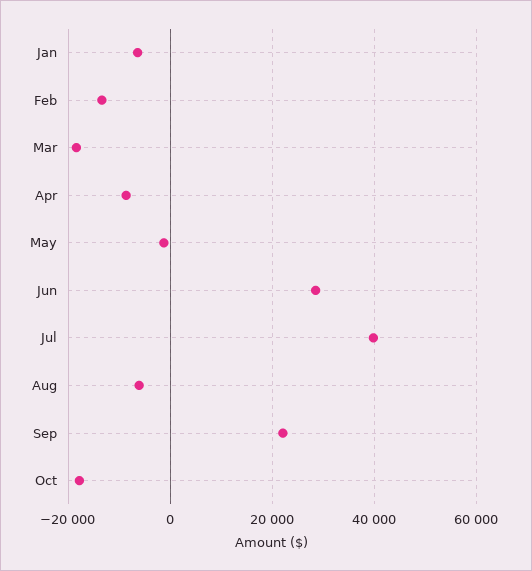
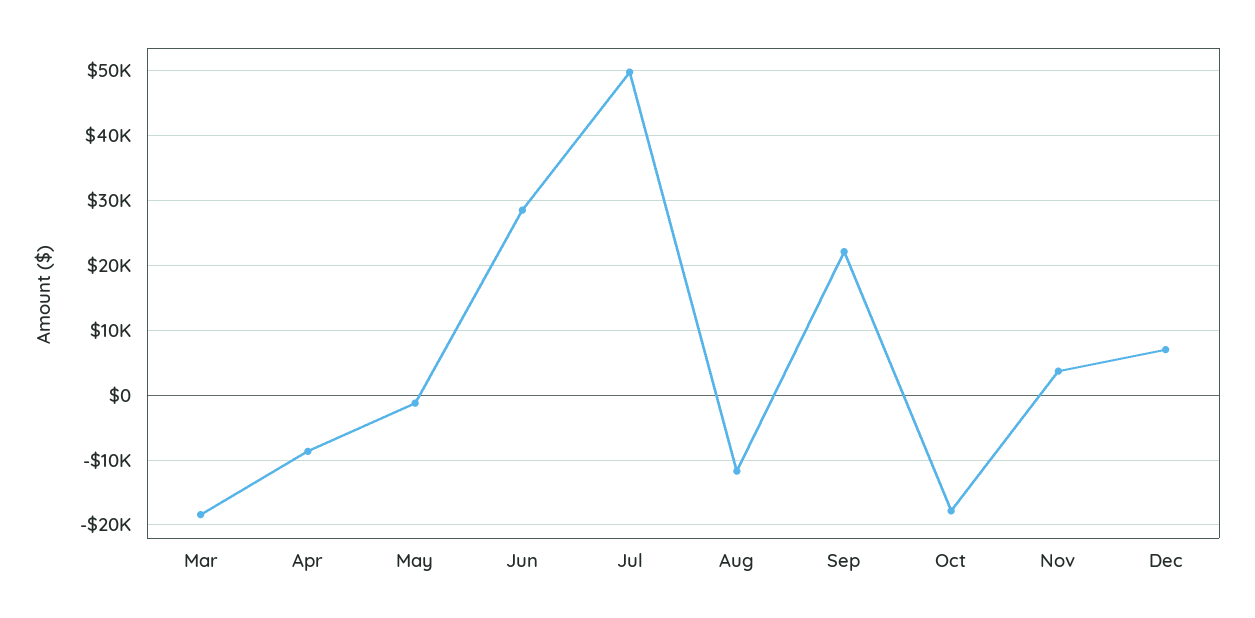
Jan: -6000 -> none
Feb: -14000 -> none
Jul: 40000 -> 50000
Aug: -6000 -> -12000
Nov: none -> 4000
Dec: none -> 7000

